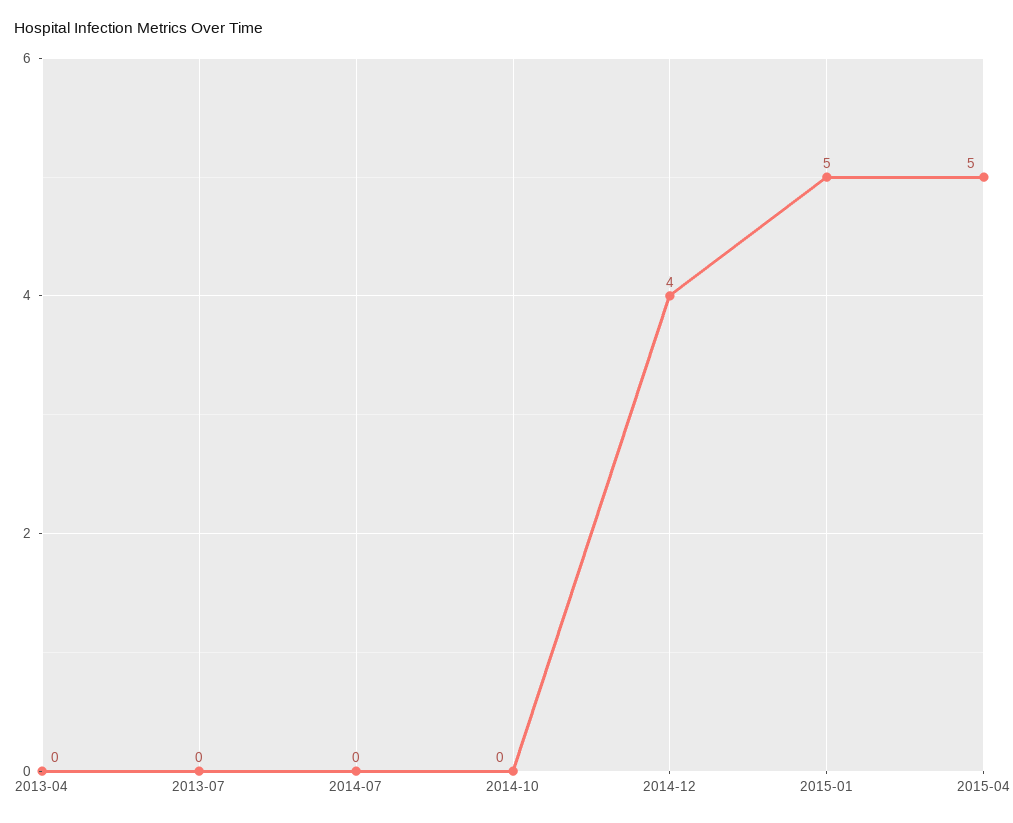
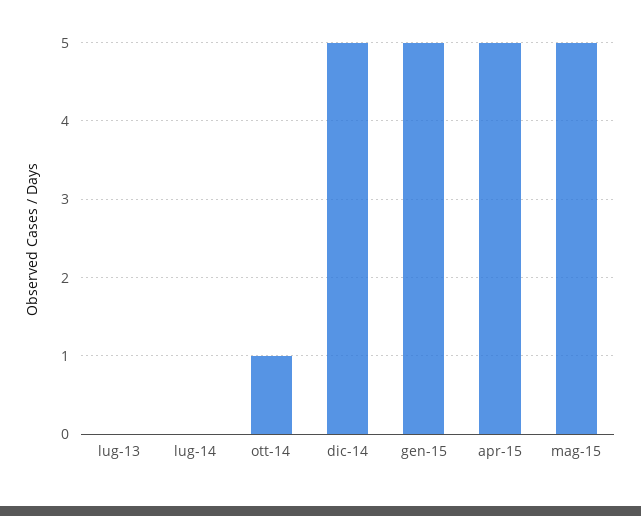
2013-04: 0 -> none
2014-10: 0 -> 1
2014-12: 4 -> 5
mag-15: none -> 5

